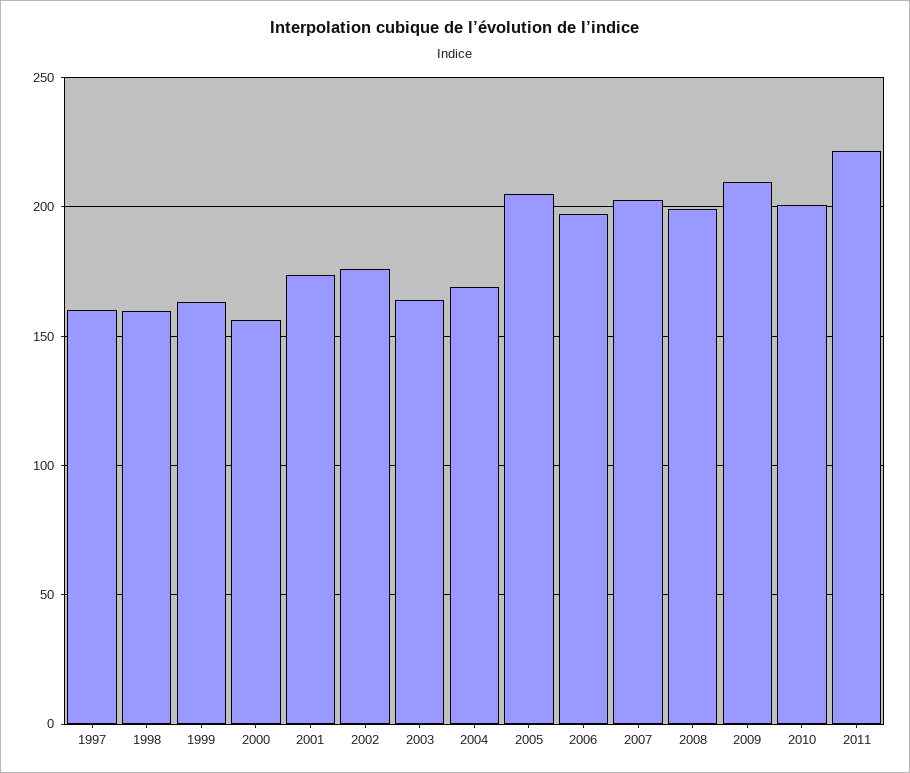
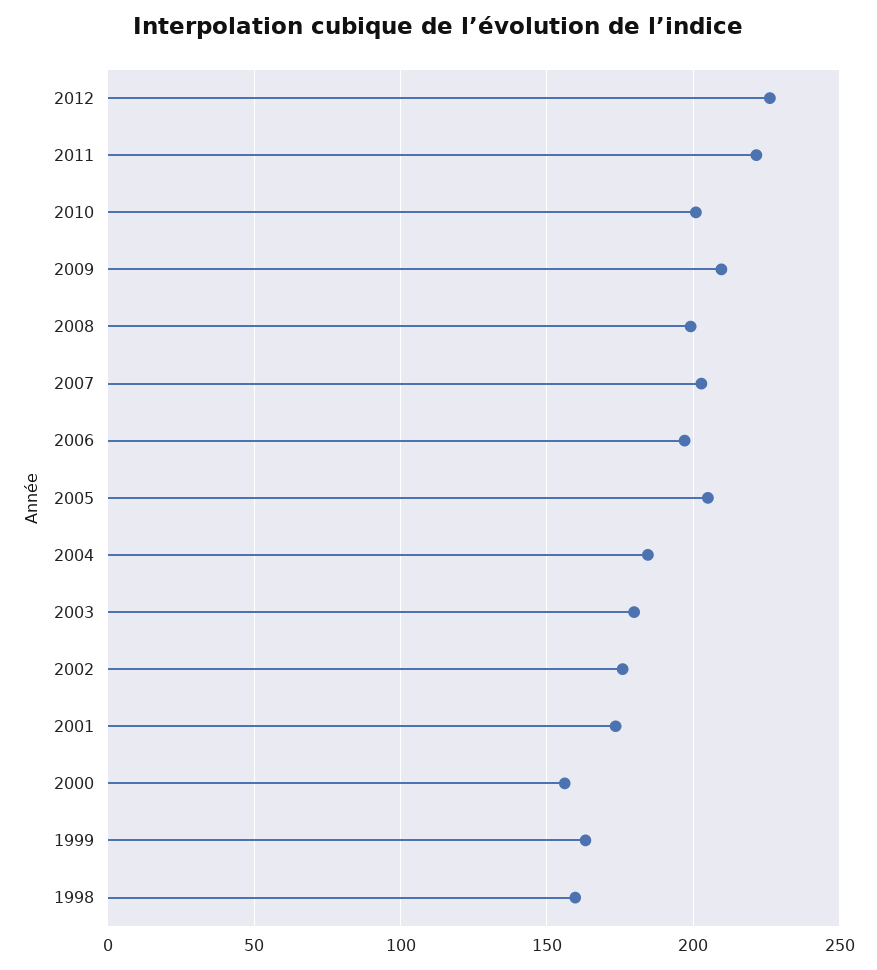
1997: 160 -> none
2003: 165 -> 180
2004: 170 -> 185
2012: none -> 225

